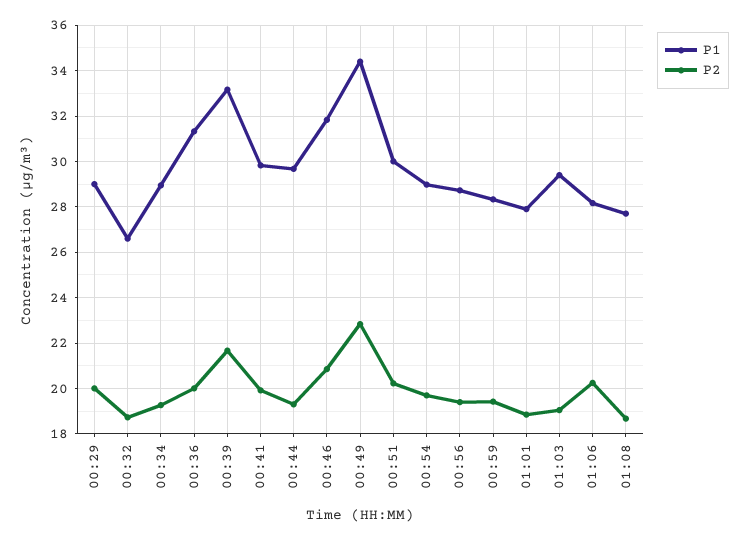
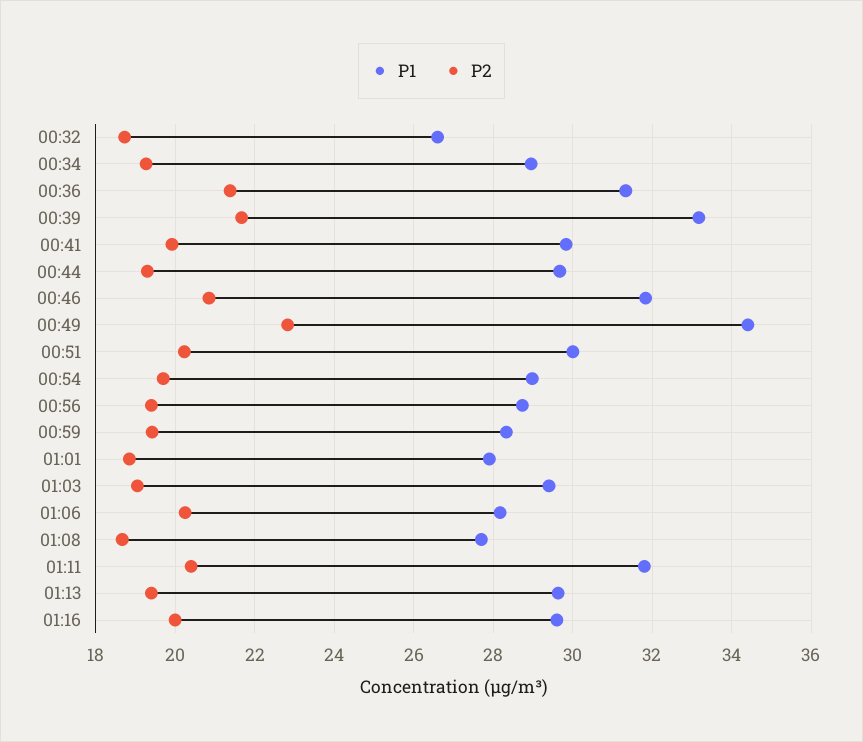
P1, 00:29: 29 -> none
P2, 00:29: 20 -> none
P2, 00:36: 20 -> 21.4
P1, 01:11: none -> 31.8
P2, 01:11: none -> 20.4
P1, 01:13: none -> 29.6
P2, 01:13: none -> 19.4
P1, 01:16: none -> 29.6
P2, 01:16: none -> 20

